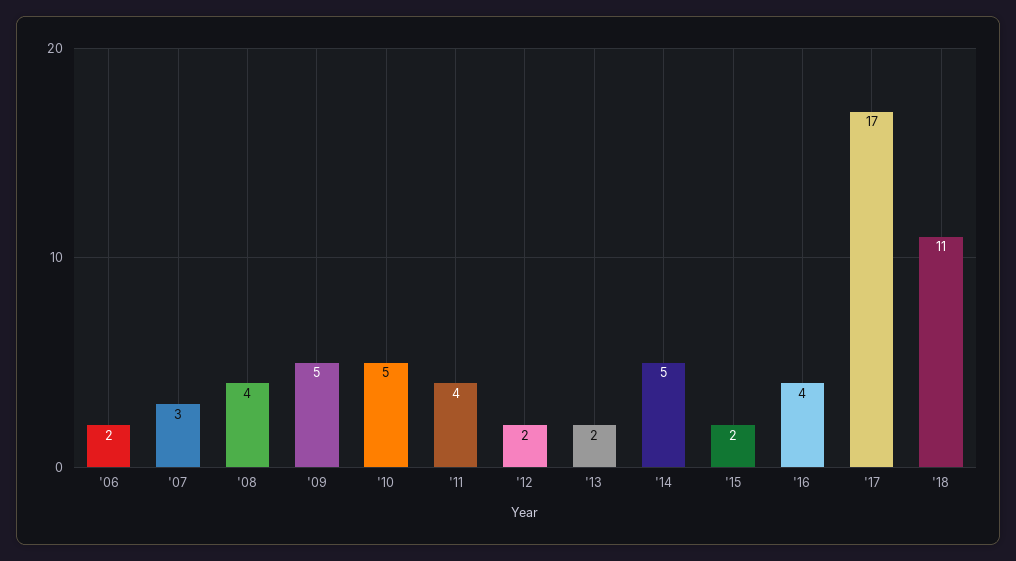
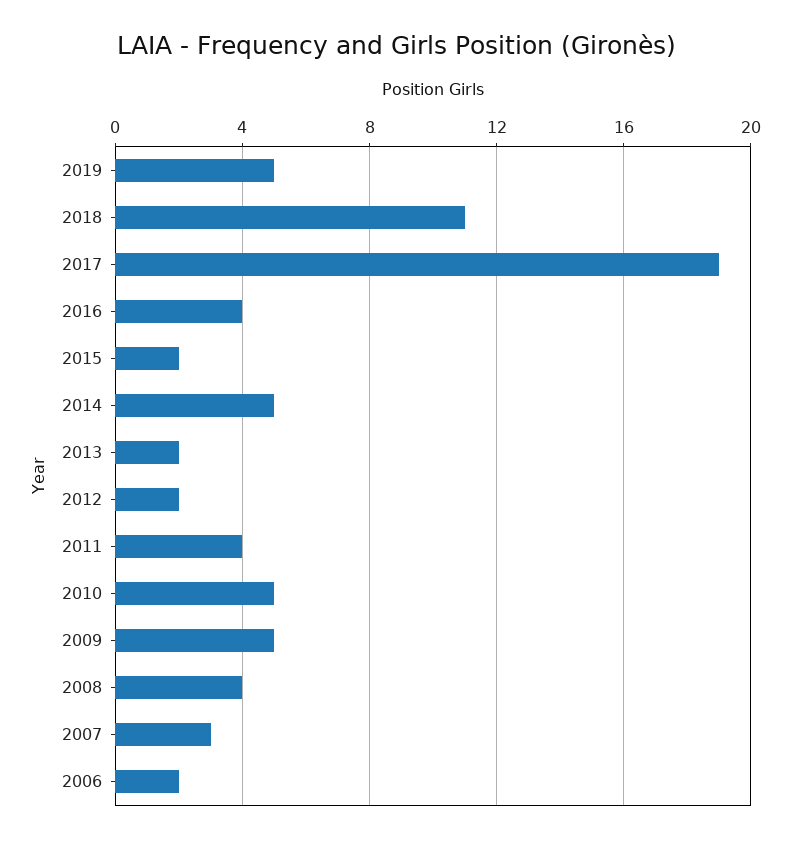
'17: 17 -> 19
2019: none -> 5

